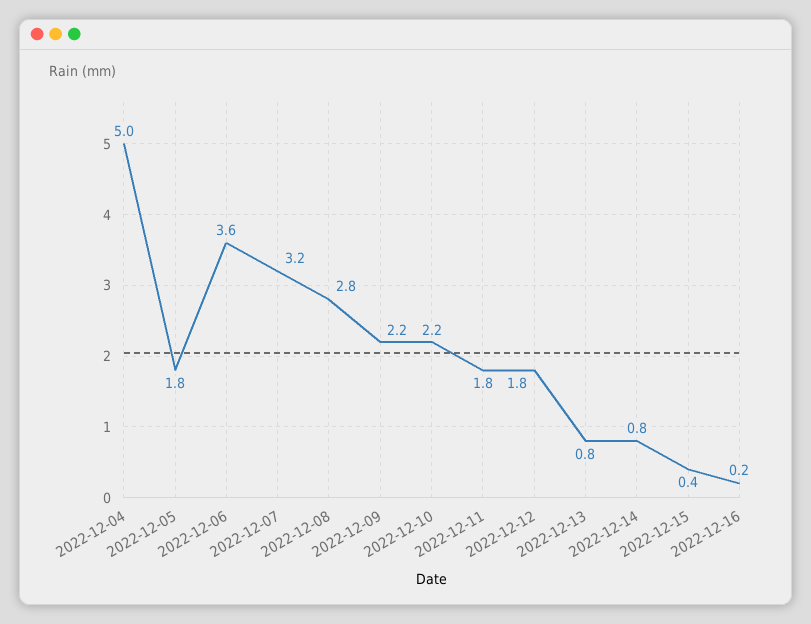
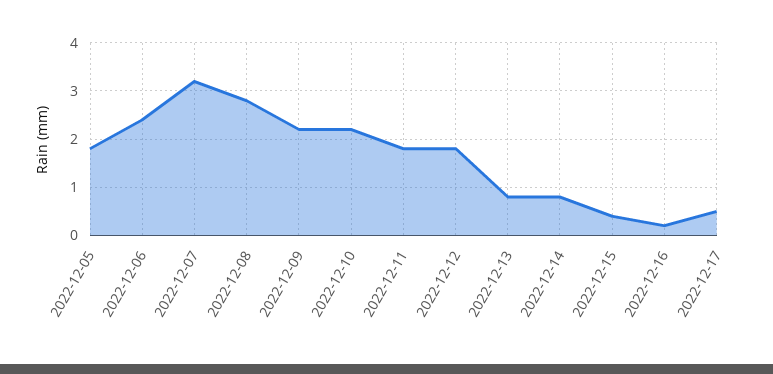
2022-12-04: 5 -> none
2022-12-06: 3.6 -> 2.5
2022-12-17: none -> 0.5

